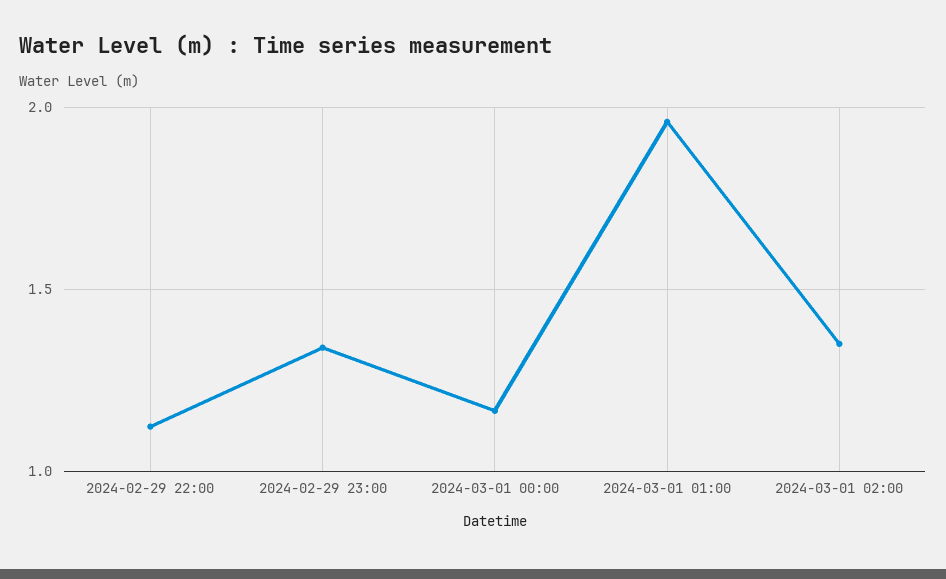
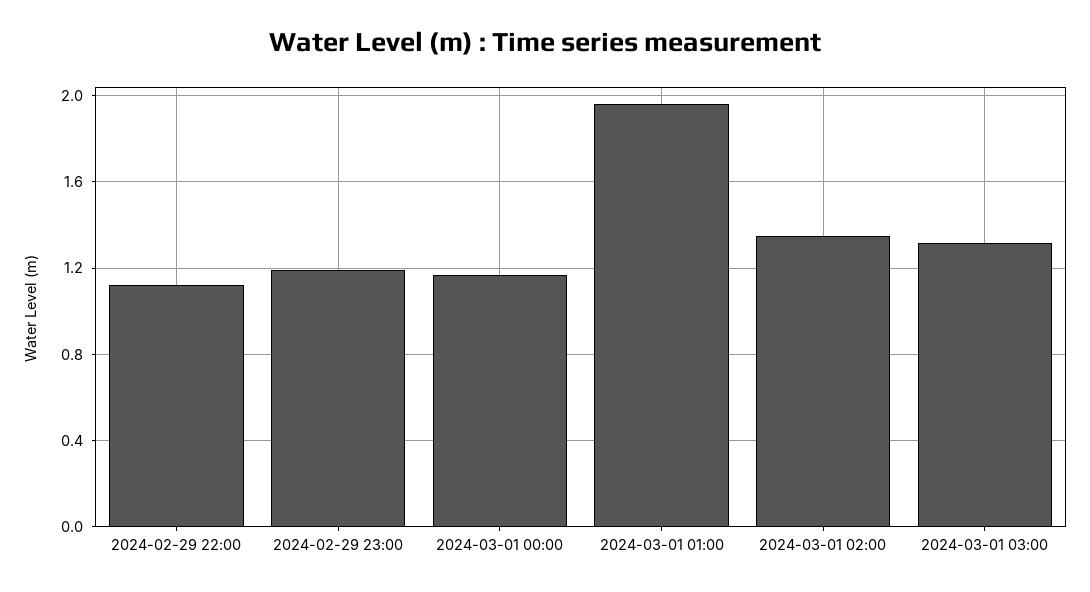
2024-02-29 23:00: 1.35 -> 1.2
2024-03-01 03:00: none -> 1.3

